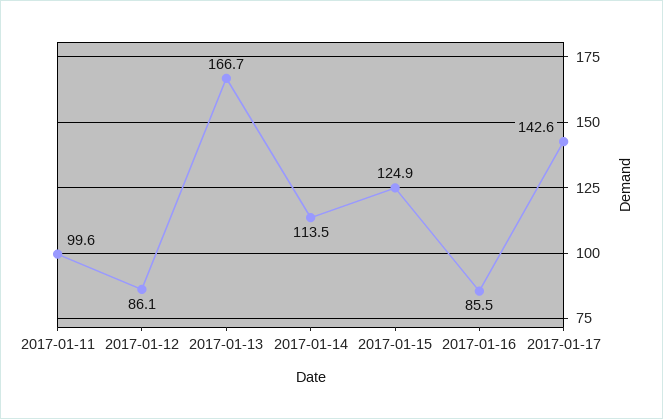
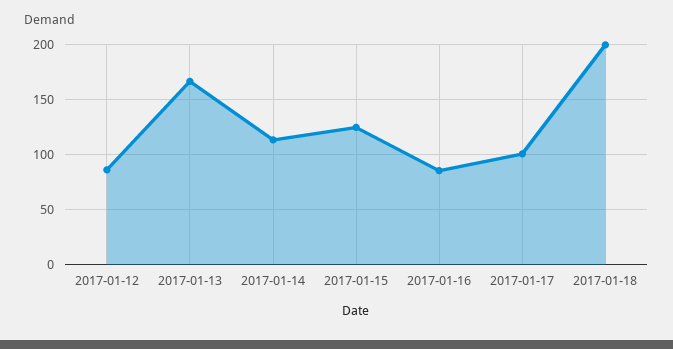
2017-01-11: 99.6 -> none
2017-01-17: 142.6 -> 100
2017-01-18: none -> 200

